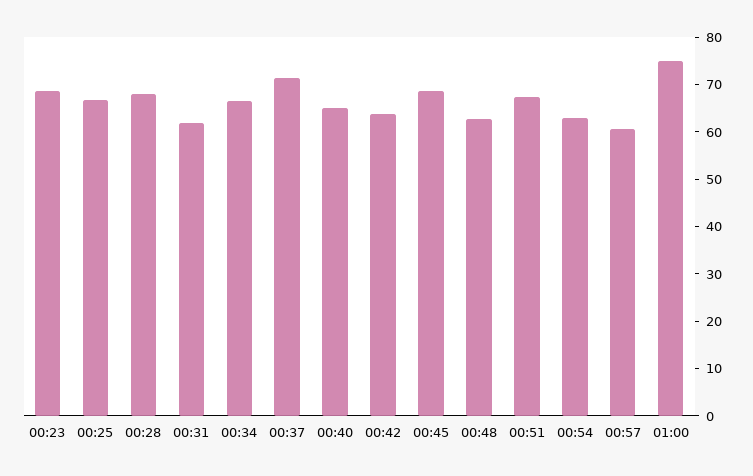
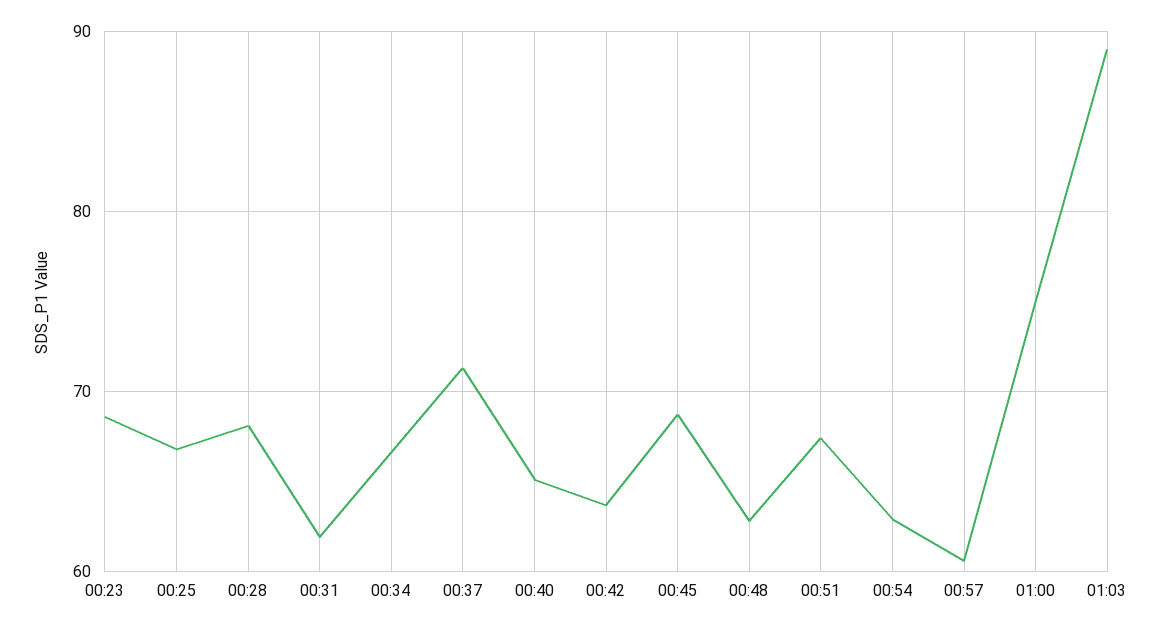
01:03: none -> 89

